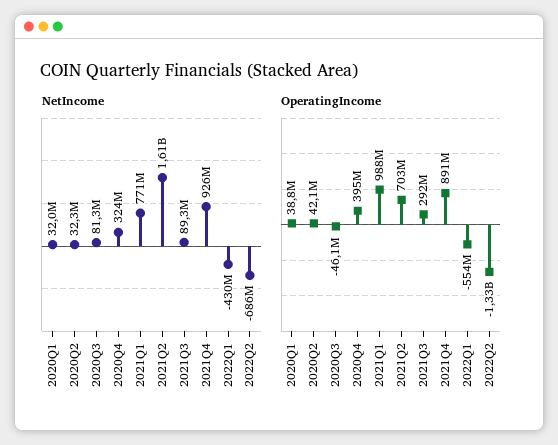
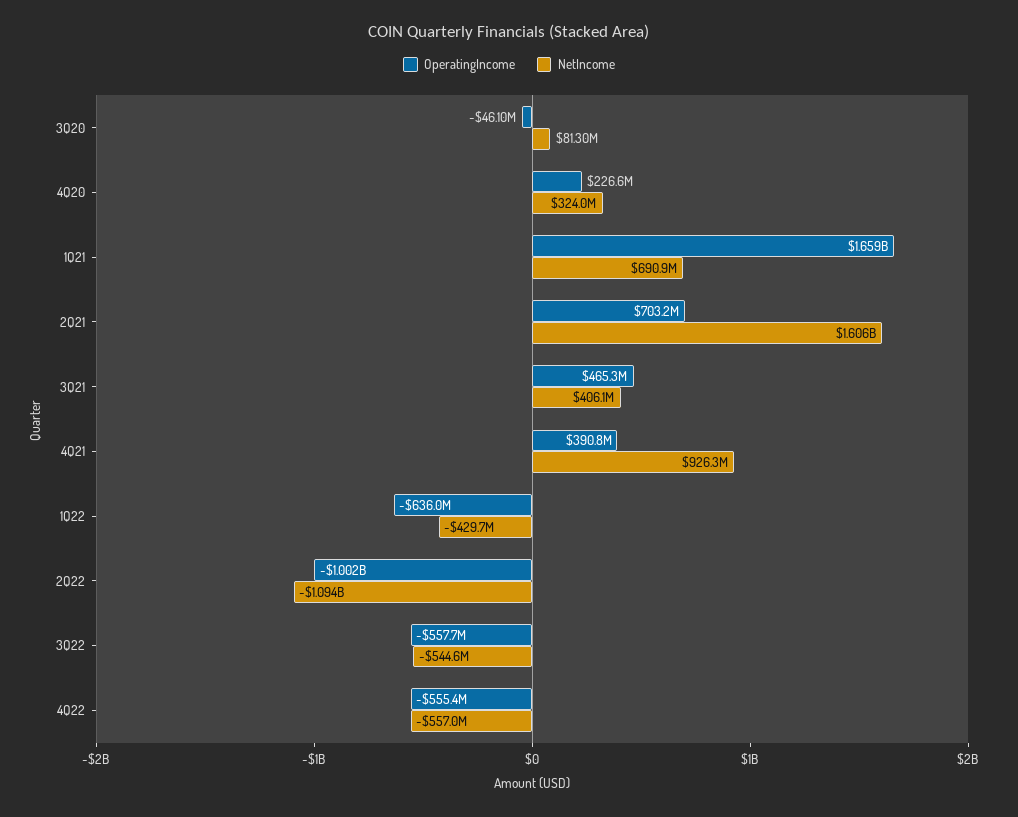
NetIncome, 2020Q1: 32000000 -> none
NetIncome, 2020Q2: 32300000 -> none
NetIncome, 2021Q1: 771000000 -> 690900000
NetIncome, 2021Q3: 89300000 -> 406100000
NetIncome, 2022Q2: -686000000 -> -1094000000
OperatingIncome, 2020Q1: 38800000 -> none
OperatingIncome, 2020Q2: 42100000 -> none
OperatingIncome, 2020Q4: 395000000 -> 226600000
OperatingIncome, 2021Q1: 988000000 -> 1659000000
OperatingIncome, 2021Q3: 292000000 -> 465300000
OperatingIncome, 2021Q4: 891000000 -> 390800000
OperatingIncome, 2022Q1: -554000000 -> -636000000
OperatingIncome, 2022Q2: -1330000000 -> -1002000000
OperatingIncome, 3Q22: none -> -557700000
NetIncome, 3Q22: none -> -544600000
OperatingIncome, 4Q22: none -> -555400000
NetIncome, 4Q22: none -> -557000000

